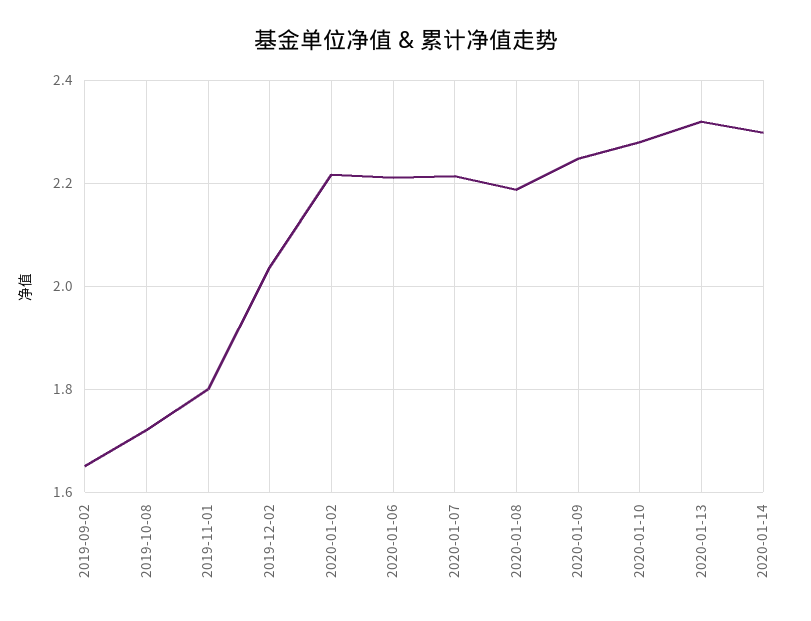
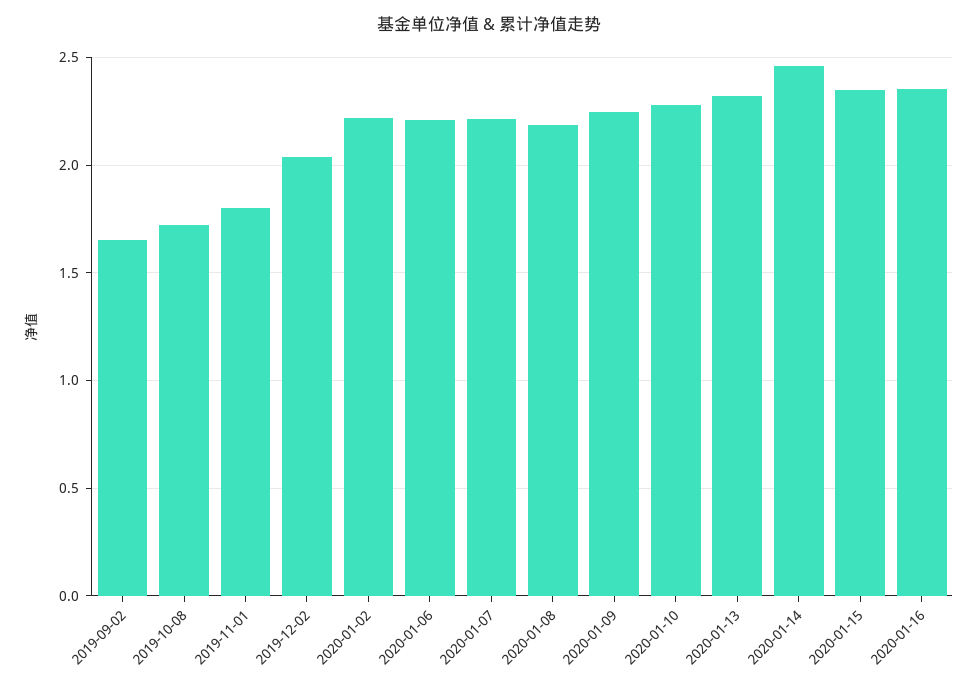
2020-01-14: 2.3 -> 2.45
2020-01-15: none -> 2.35
2020-01-16: none -> 2.35

